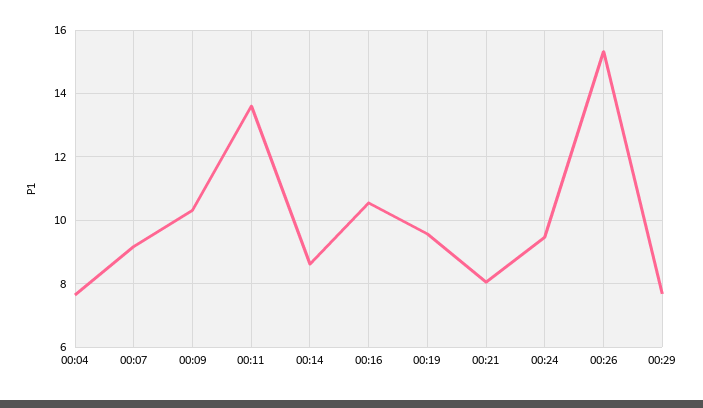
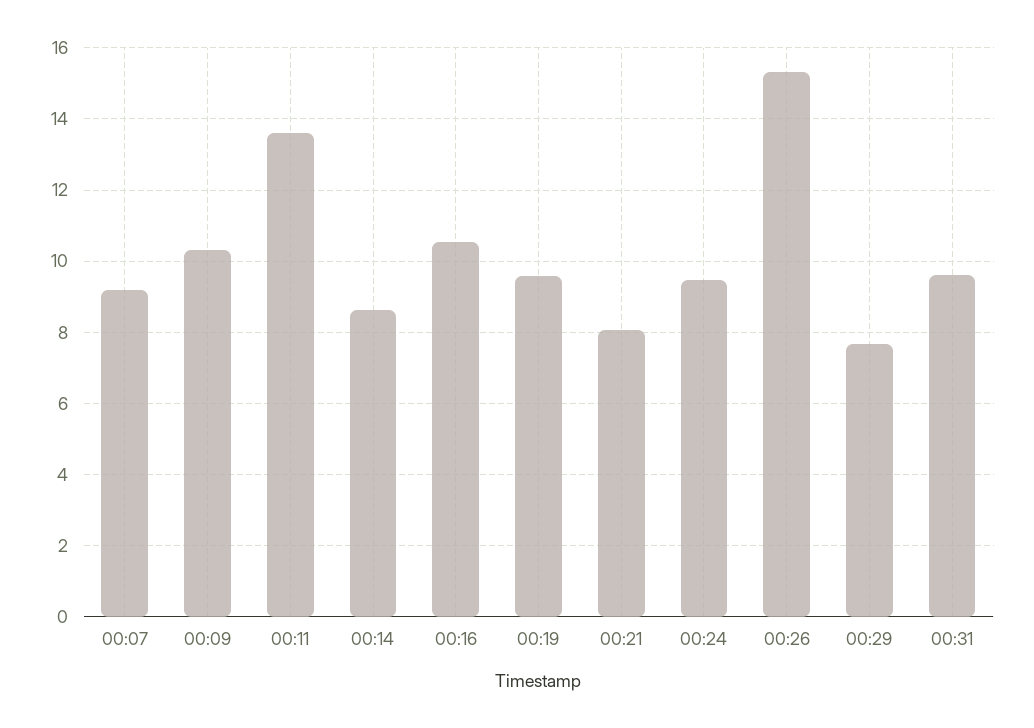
00:04: 7.6 -> none
00:31: none -> 9.6

